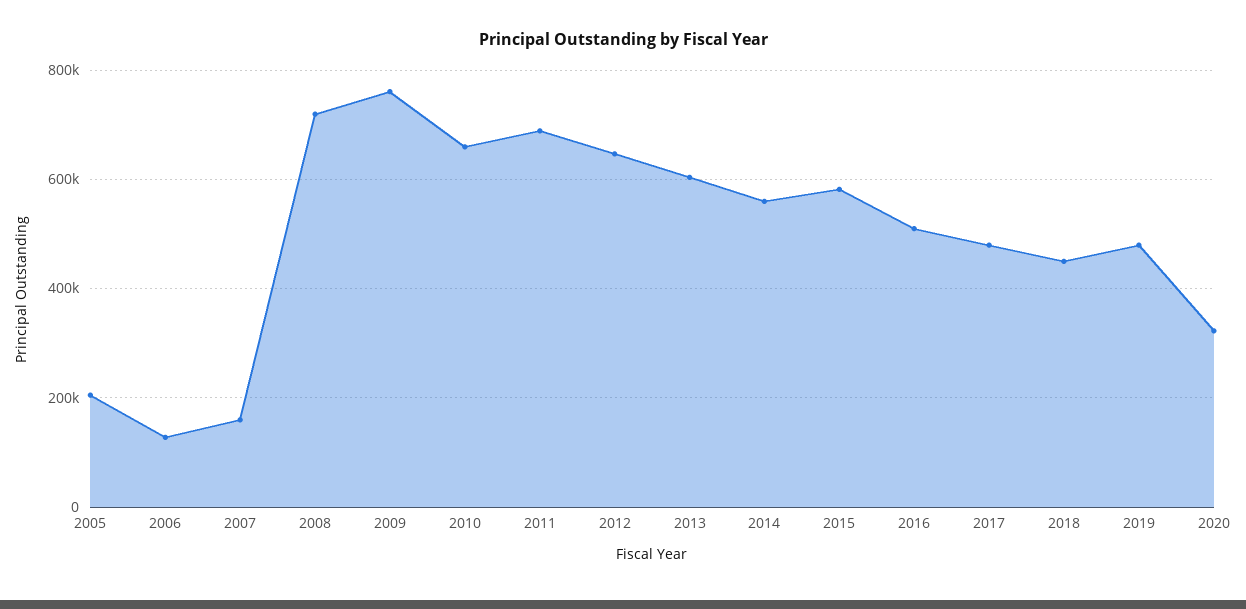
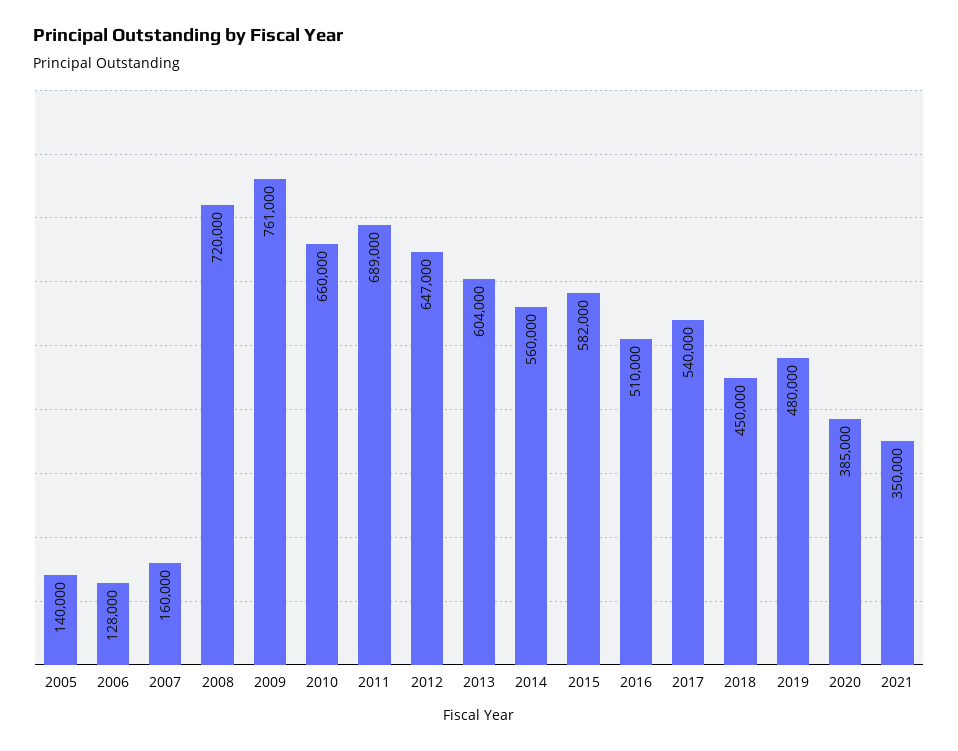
2005: 200000 -> 140000
2017: 480000 -> 540000
2020: 320000 -> 385000
2021: none -> 350000

